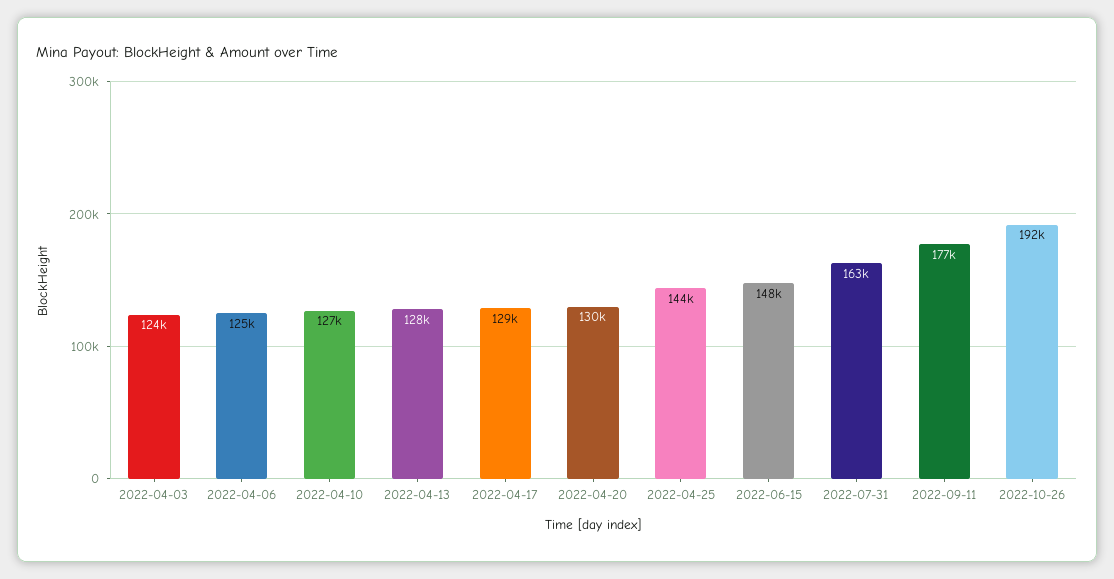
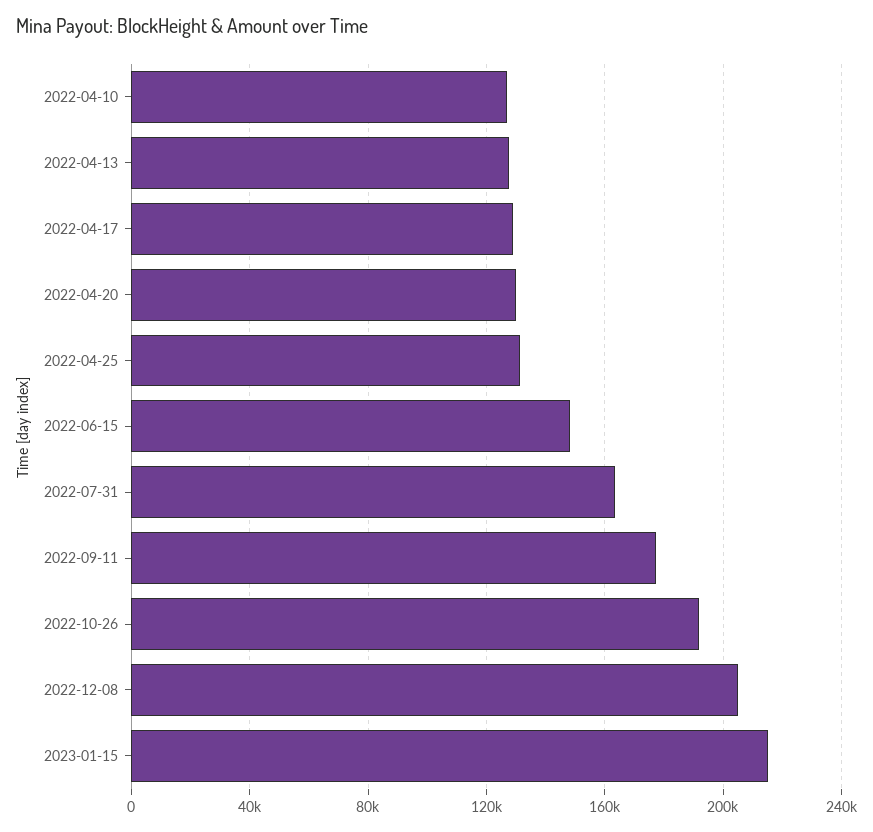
2022-04-03: 124000 -> none
2022-04-06: 125000 -> none
2022-04-25: 144000 -> 130000
2022-12-08: none -> 205000
2023-01-15: none -> 215000

